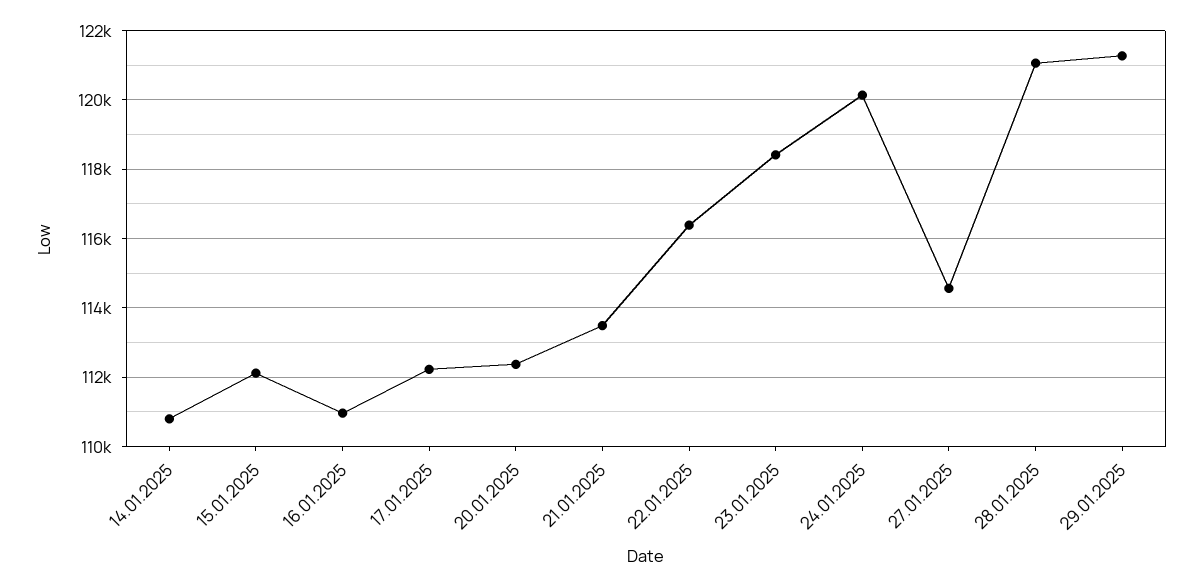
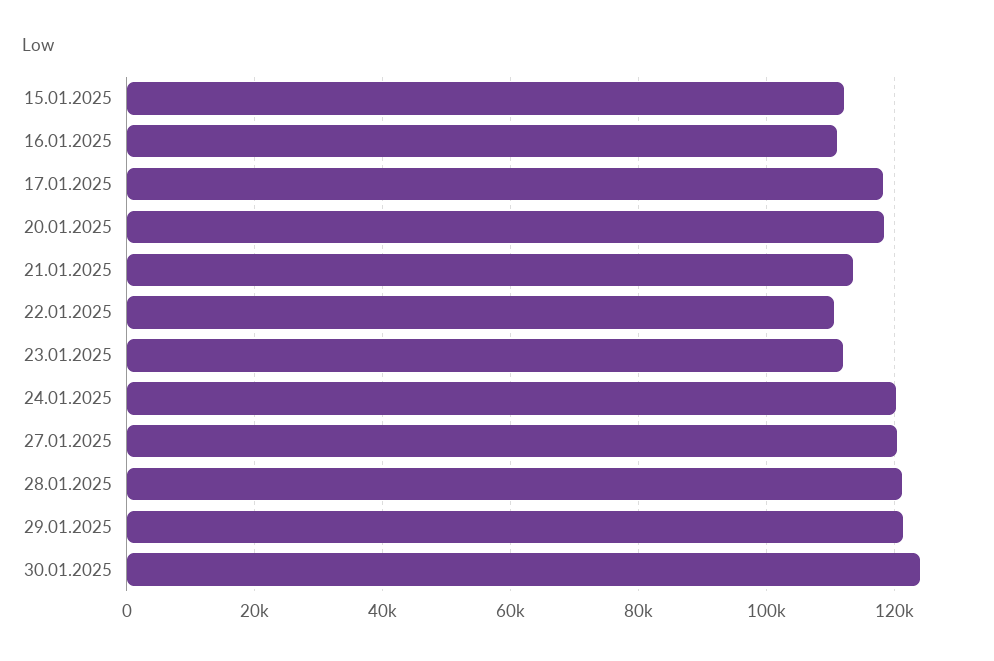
14.01.2025: 110800 -> none
17.01.2025: 112200 -> 118000
20.01.2025: 112400 -> 118000
22.01.2025: 116400 -> 110000
23.01.2025: 118400 -> 112000
27.01.2025: 114600 -> 120000
30.01.2025: none -> 124000

